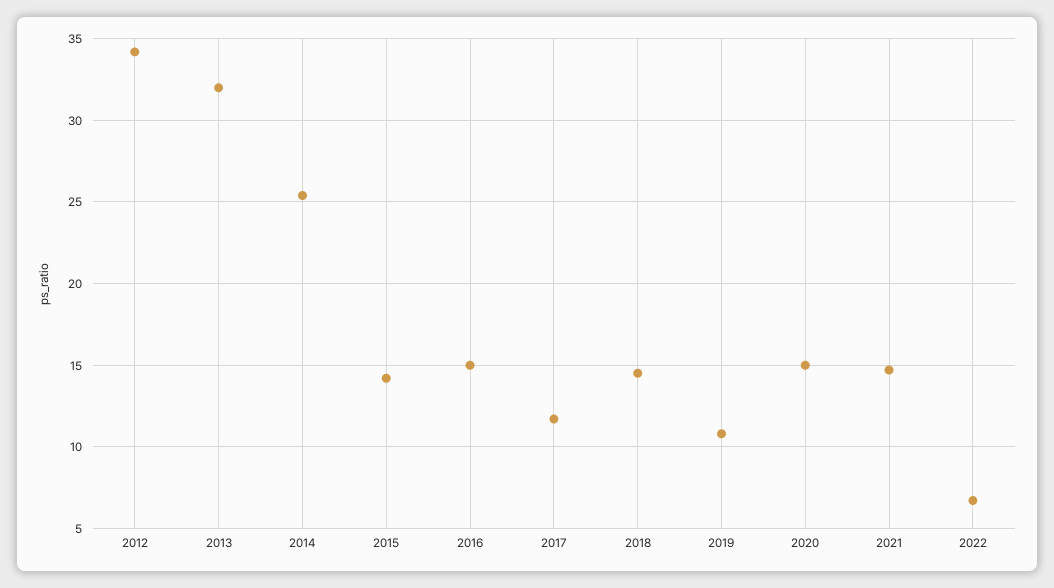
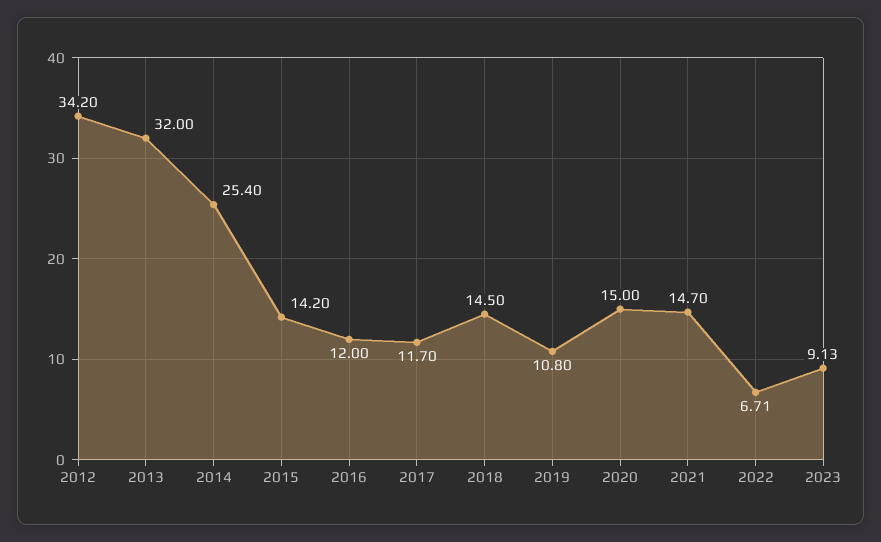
2016: 15 -> 12
2023: none -> 9.13

